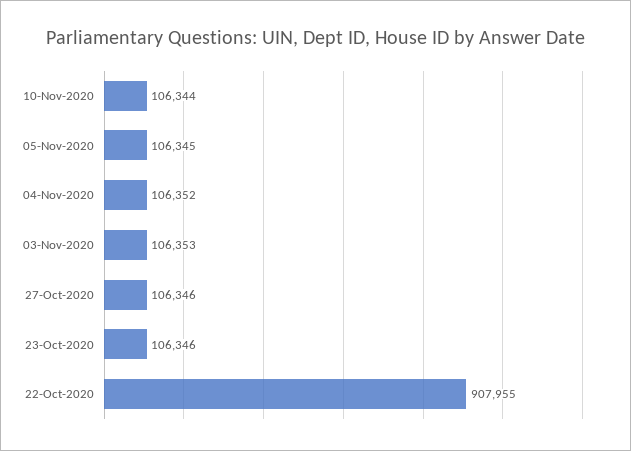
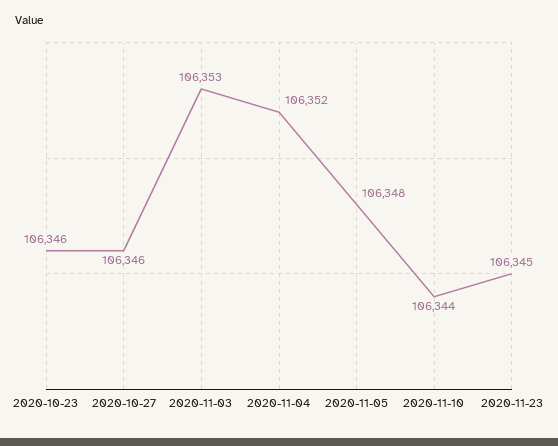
05-Nov-2020: 106345 -> 106348
22-Oct-2020: 907955 -> none
2020-11-23: none -> 106345

